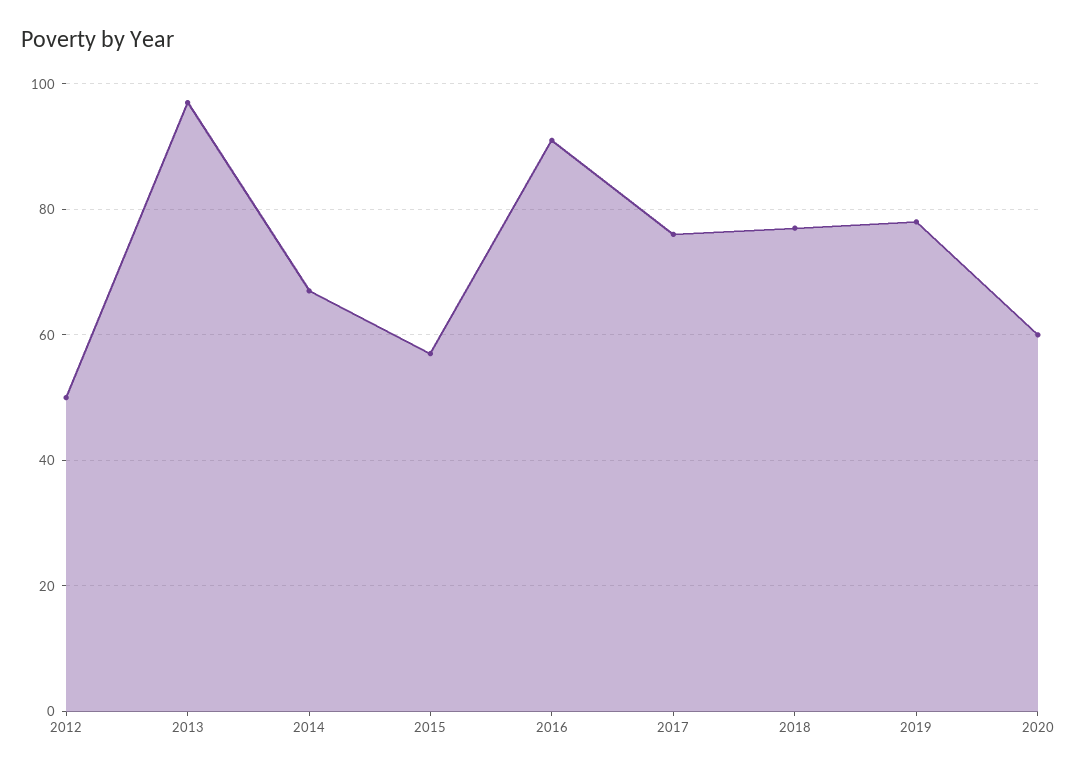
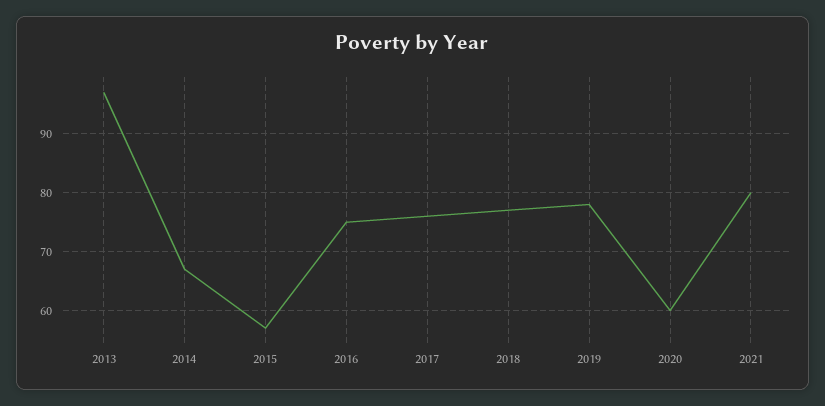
2012: 50 -> none
2016: 90 -> 75
2021: none -> 80

